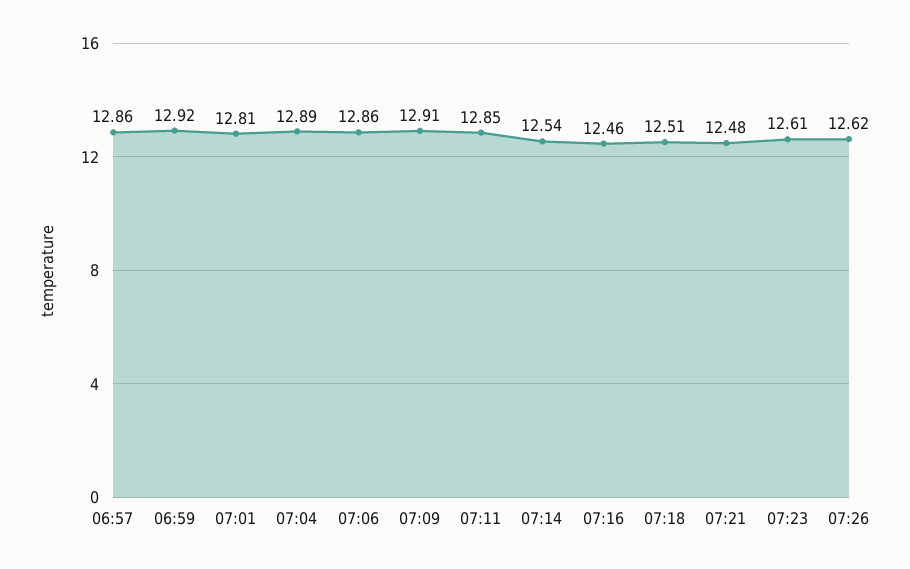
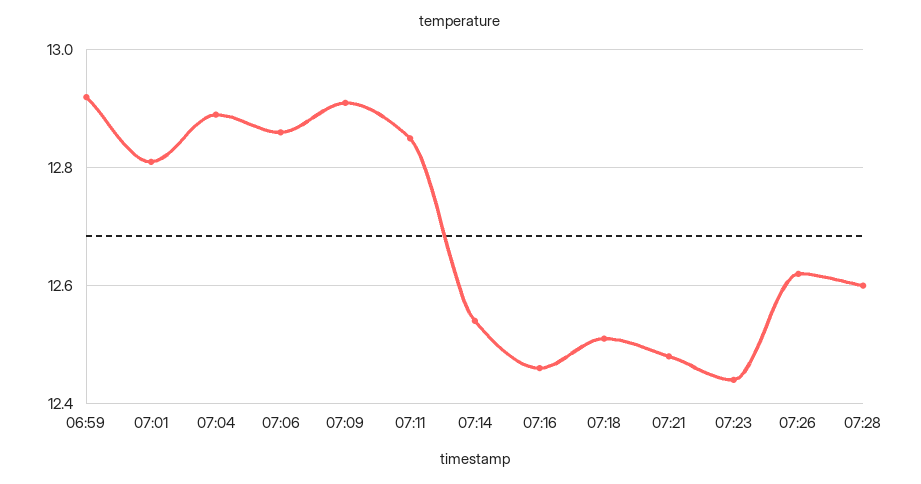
06:57: 12.86 -> none
07:23: 12.61 -> 12.45
07:28: none -> 12.6

